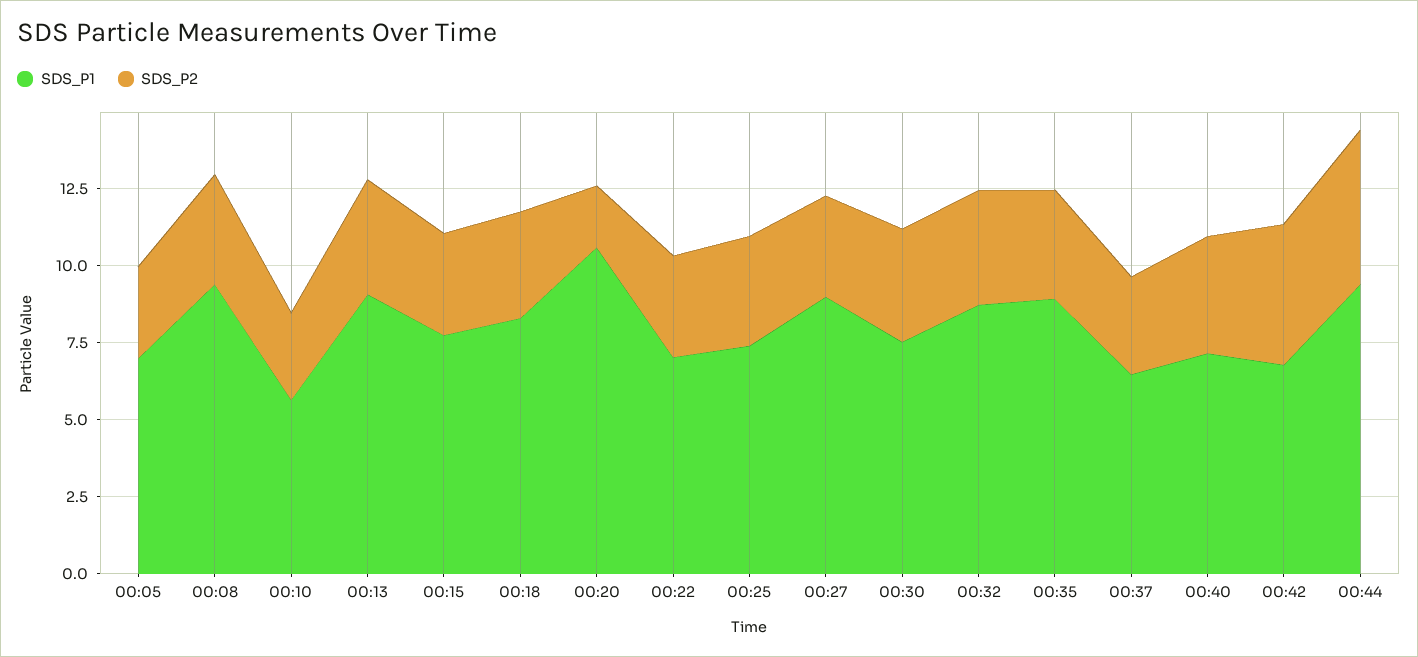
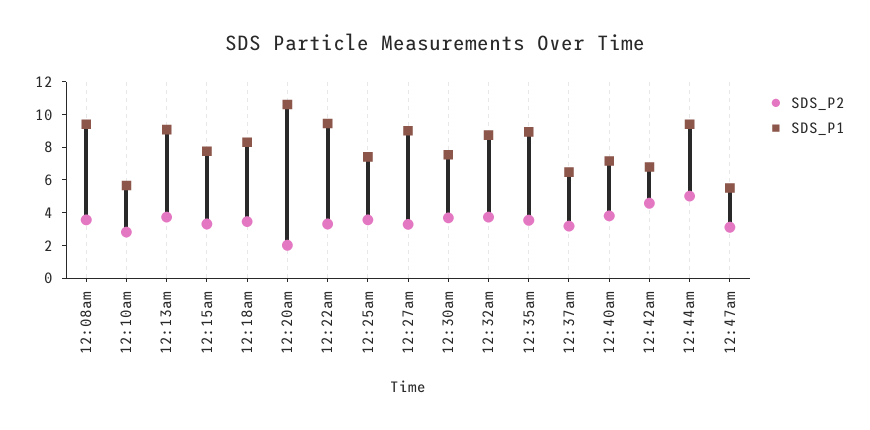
SDS_P1, 00:05: 7 -> none
SDS_P2, 00:05: 3 -> none
SDS_P1, 00:22: 7 -> 9.5
SDS_P2, 12:47am: none -> 3
SDS_P1, 12:47am: none -> 5.5

